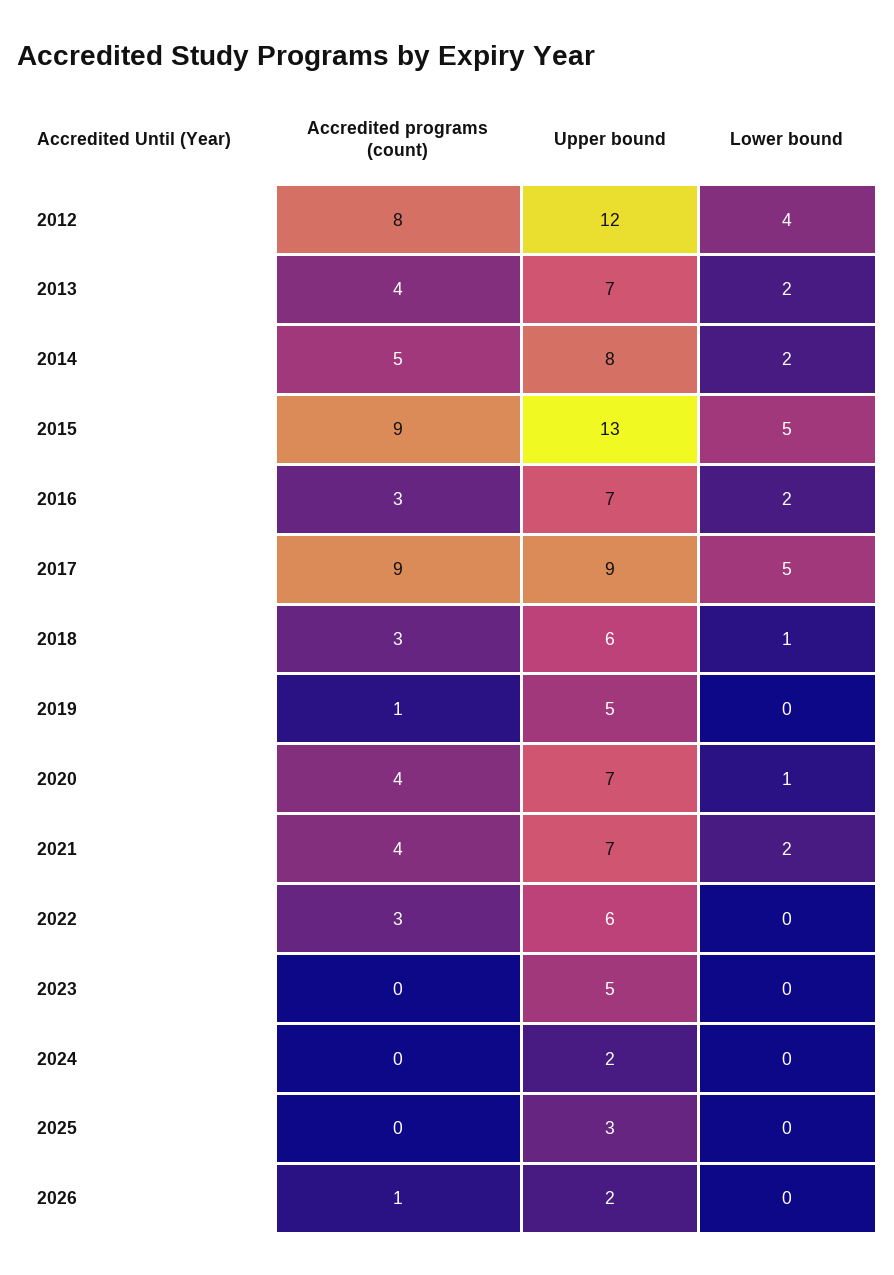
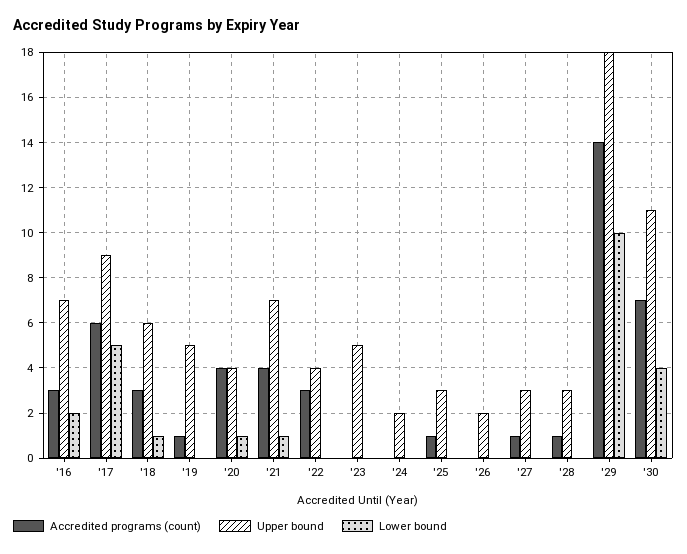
Accredited programs (count), 2012: 8 -> none
Upper bound, 2012: 12 -> none
Lower bound, 2012: 4 -> none
Accredited programs (count), 2013: 4 -> none
Upper bound, 2013: 7 -> none
Lower bound, 2013: 2 -> none
Accredited programs (count), 2014: 5 -> none
Upper bound, 2014: 8 -> none
Lower bound, 2014: 2 -> none
Accredited programs (count), 2015: 9 -> none
Upper bound, 2015: 13 -> none
Lower bound, 2015: 5 -> none
Accredited programs (count), 2017: 9 -> 6
Upper bound, 2020: 7 -> 4
Lower bound, 2021: 2 -> 1
Upper bound, 2022: 6 -> 4
Accredited programs (count), 2025: 0 -> 1
Accredited programs (count), 2026: 1 -> 0
Accredited programs (count), '27: none -> 1
Upper bound, '27: none -> 3
Lower bound, '27: none -> 0
Accredited programs (count), '28: none -> 1
Upper bound, '28: none -> 3
Lower bound, '28: none -> 0
Accredited programs (count), '29: none -> 14
Upper bound, '29: none -> 18
Lower bound, '29: none -> 10
Accredited programs (count), '30: none -> 7
Upper bound, '30: none -> 11
Lower bound, '30: none -> 4

